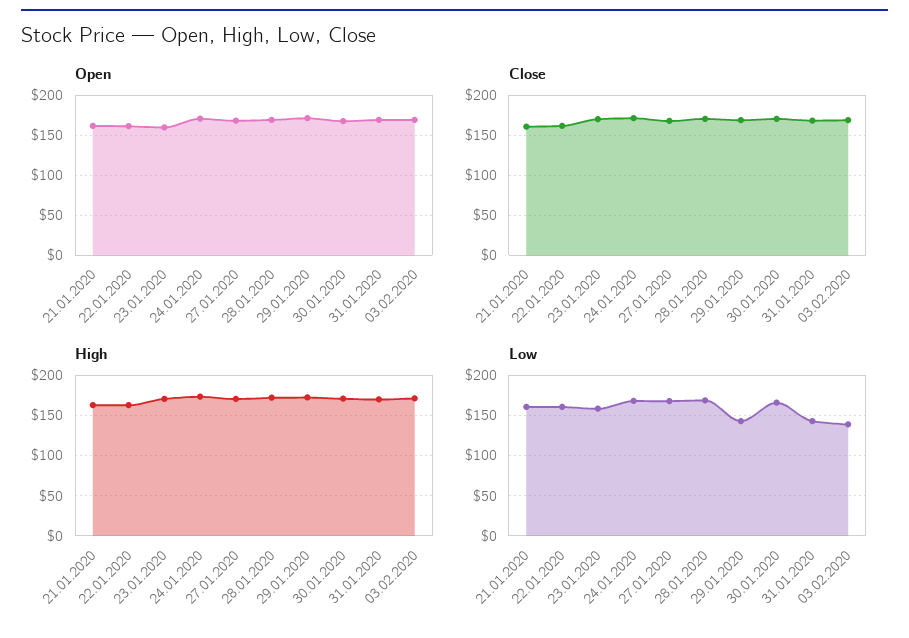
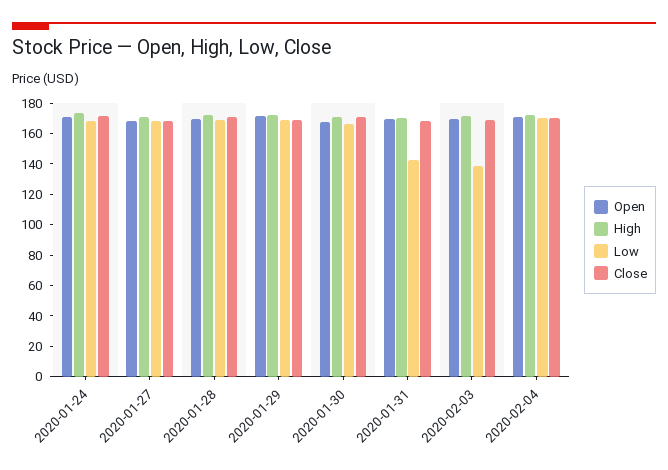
Open, 21.01.2020: 160 -> none
Open, 22.01.2020: 160 -> none
Open, 23.01.2020: 160 -> none
Close, 21.01.2020: 160 -> none
Close, 22.01.2020: 160 -> none
Close, 23.01.2020: 170 -> none
High, 21.01.2020: 160 -> none
High, 22.01.2020: 160 -> none
High, 23.01.2020: 170 -> none
Low, 21.01.2020: 160 -> none
Low, 22.01.2020: 160 -> none
Low, 23.01.2020: 160 -> none
Low, 29.01.2020: 140 -> 170
Open, 2020-02-04: none -> 170
High, 2020-02-04: none -> 170
Low, 2020-02-04: none -> 170
Close, 2020-02-04: none -> 170

